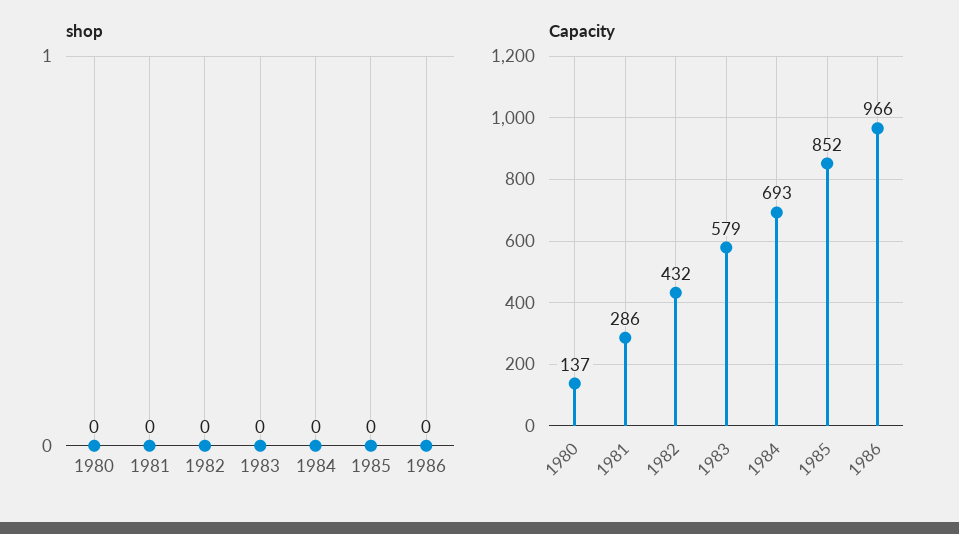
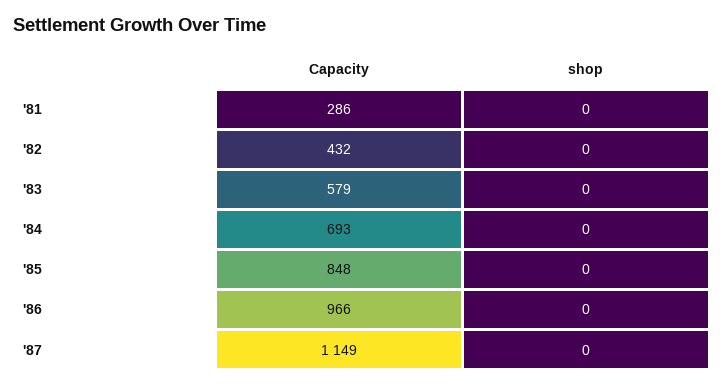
shop, 1980: 0 -> none
Capacity, 1980: 137 -> none
Capacity, 1985: 852 -> 848
Capacity, '87: none -> 1149
shop, '87: none -> 0

